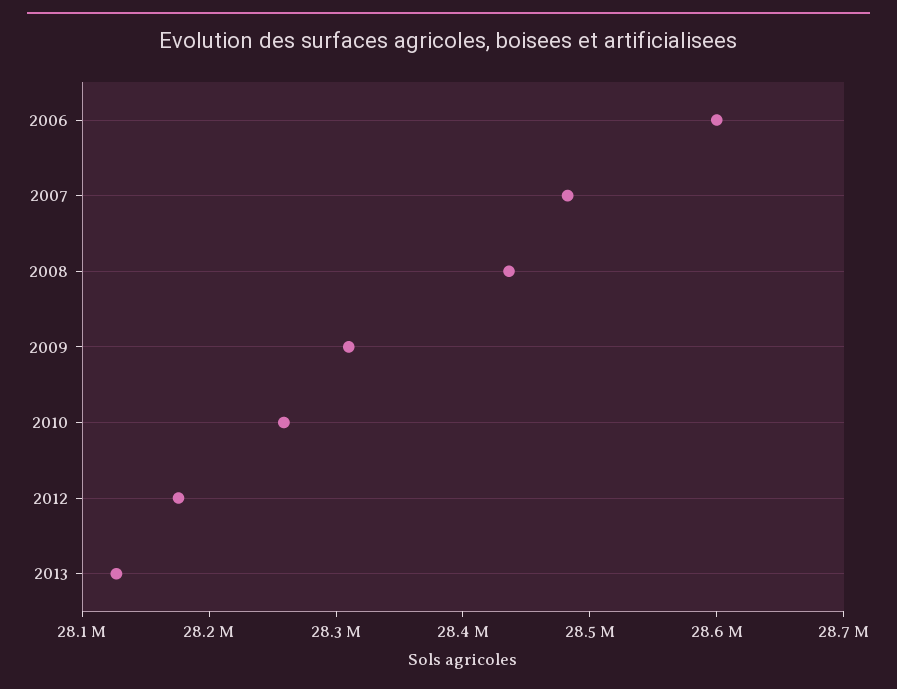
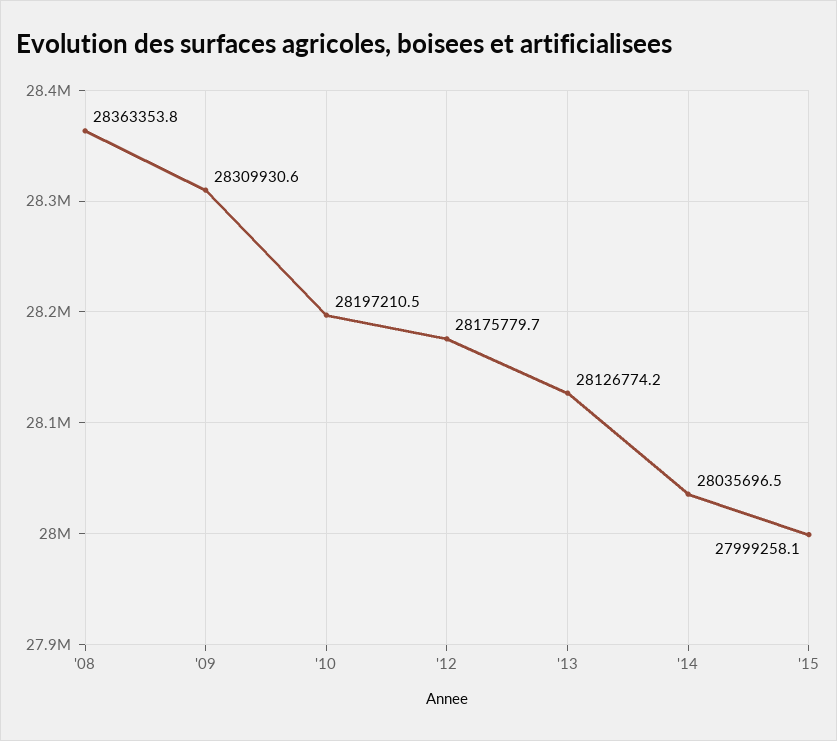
2006: 28600000 -> none
2007: 28480000 -> none
2008: 28440000 -> 28363353.8
2010: 28260000 -> 28197210.5
'14: none -> 28035696.5
'15: none -> 27999258.1

